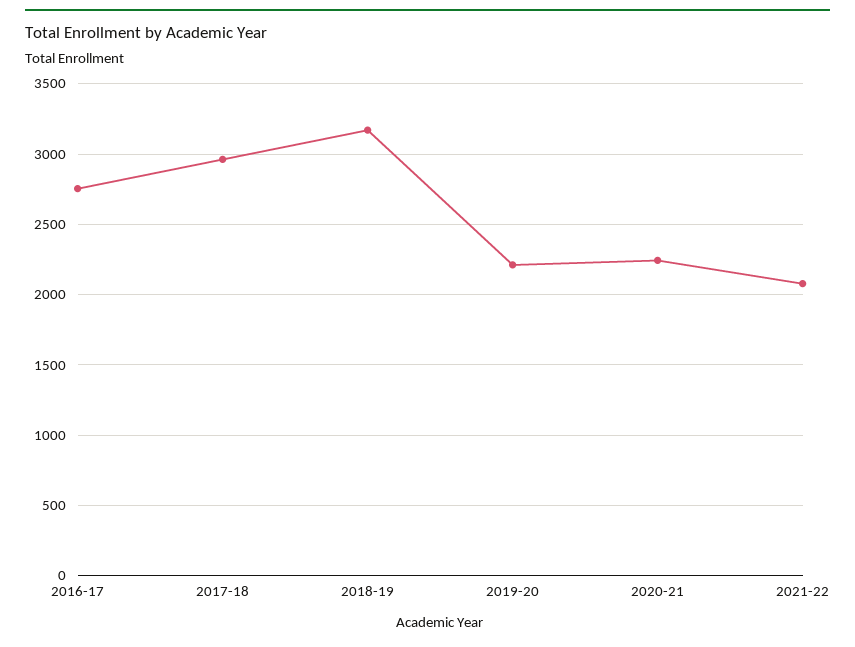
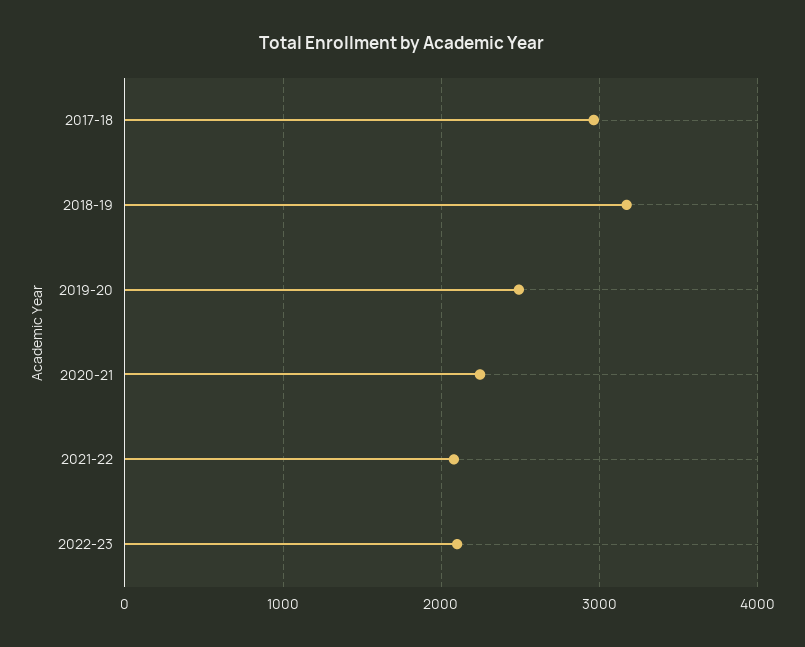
2016-17: 2750 -> none
2019-20: 2200 -> 2500
2022-23: none -> 2100

